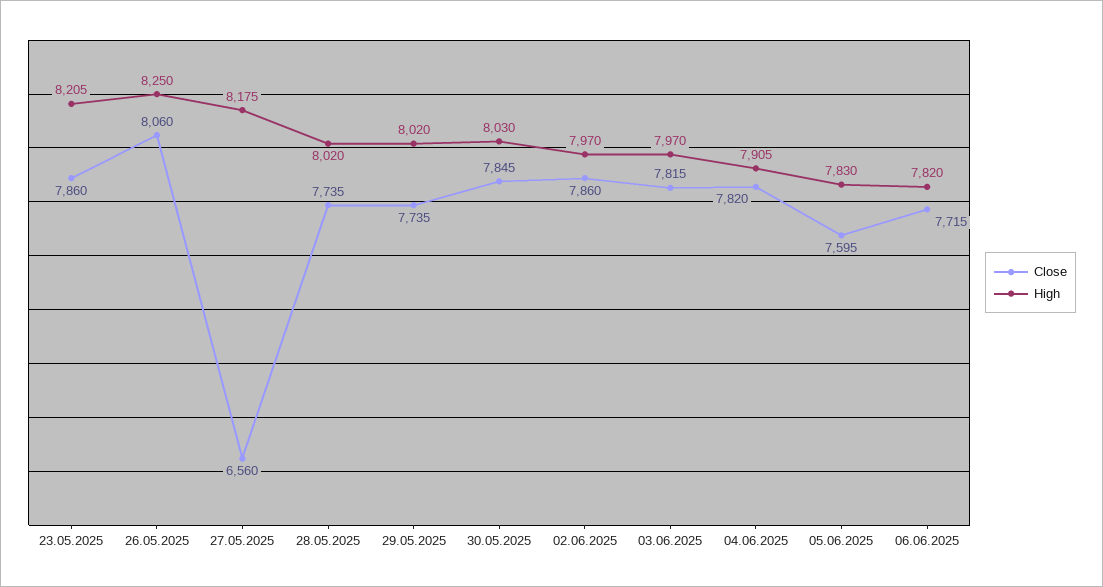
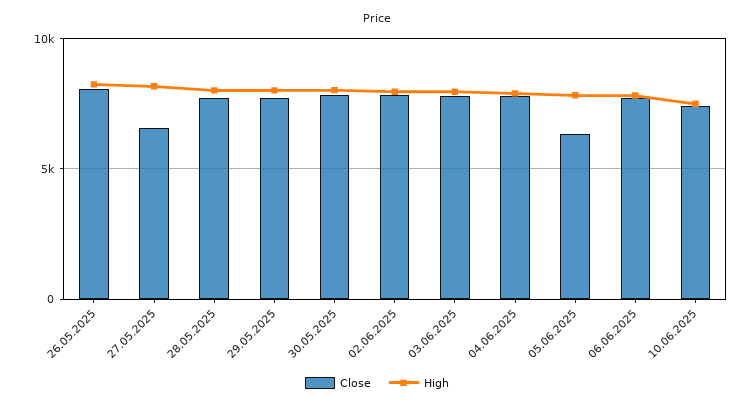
Close, 23.05.2025: 7860 -> none
High, 23.05.2025: 8205 -> none
Close, 05.06.2025: 7595 -> 6500
Close, 10.06.2025: none -> 7500
High, 10.06.2025: none -> 7500

